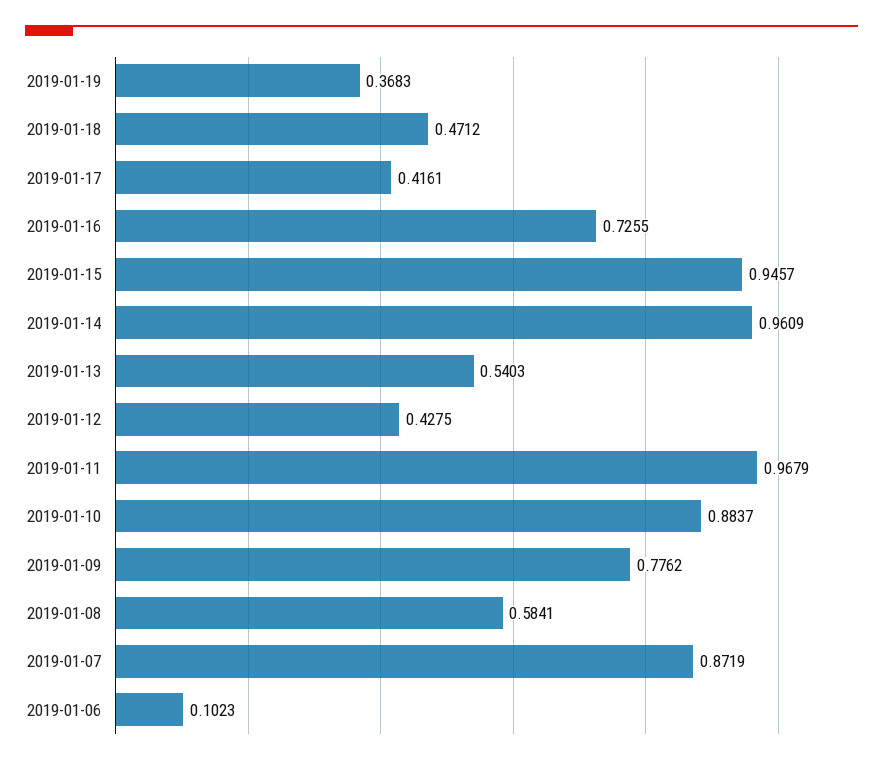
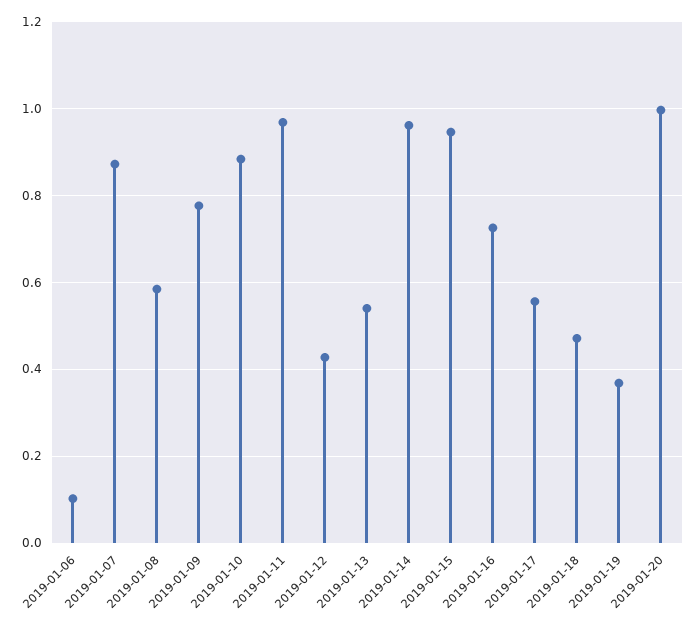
2019-01-17: 0.4161 -> 0.56
2019-01-20: none -> 1

